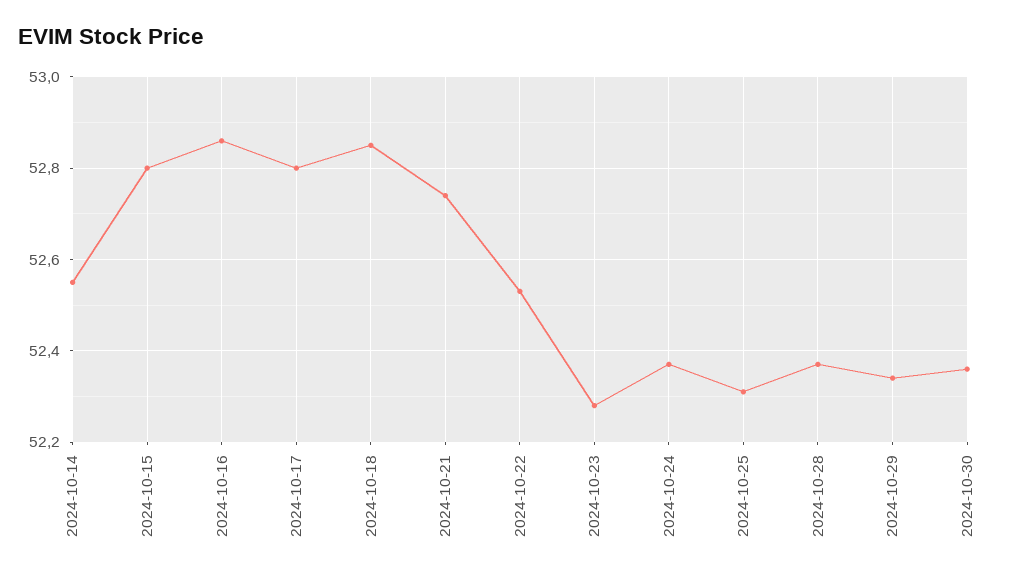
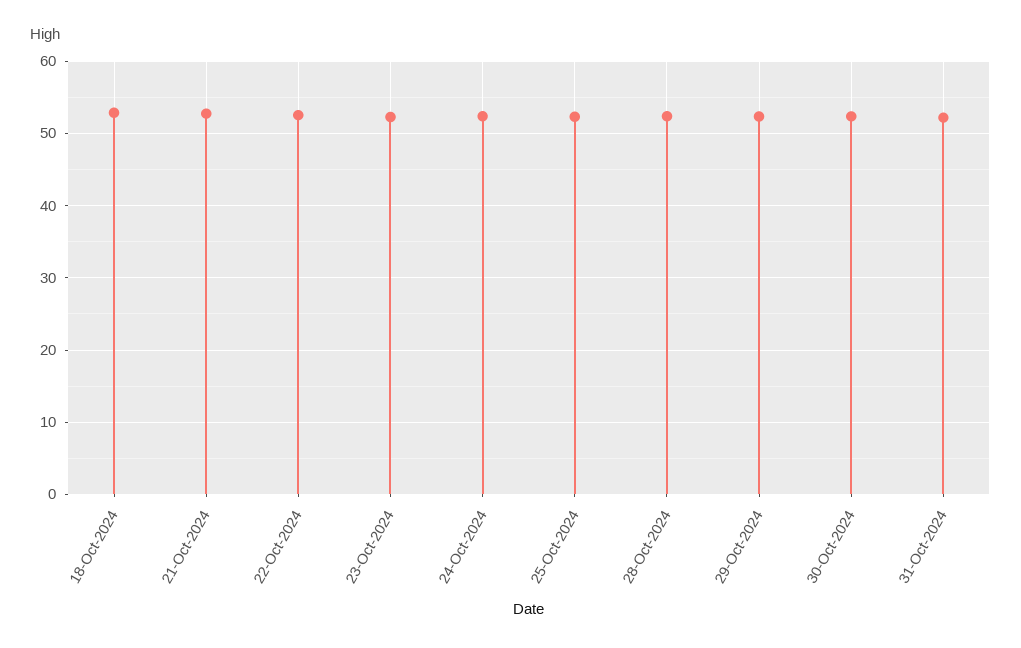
2024-10-14: 52.55 -> none
2024-10-15: 52.8 -> none
2024-10-16: 52.85 -> none
2024-10-17: 52.8 -> none
31-Oct-2024: none -> 52

